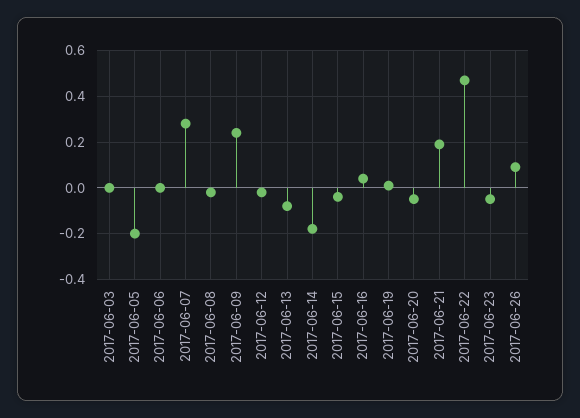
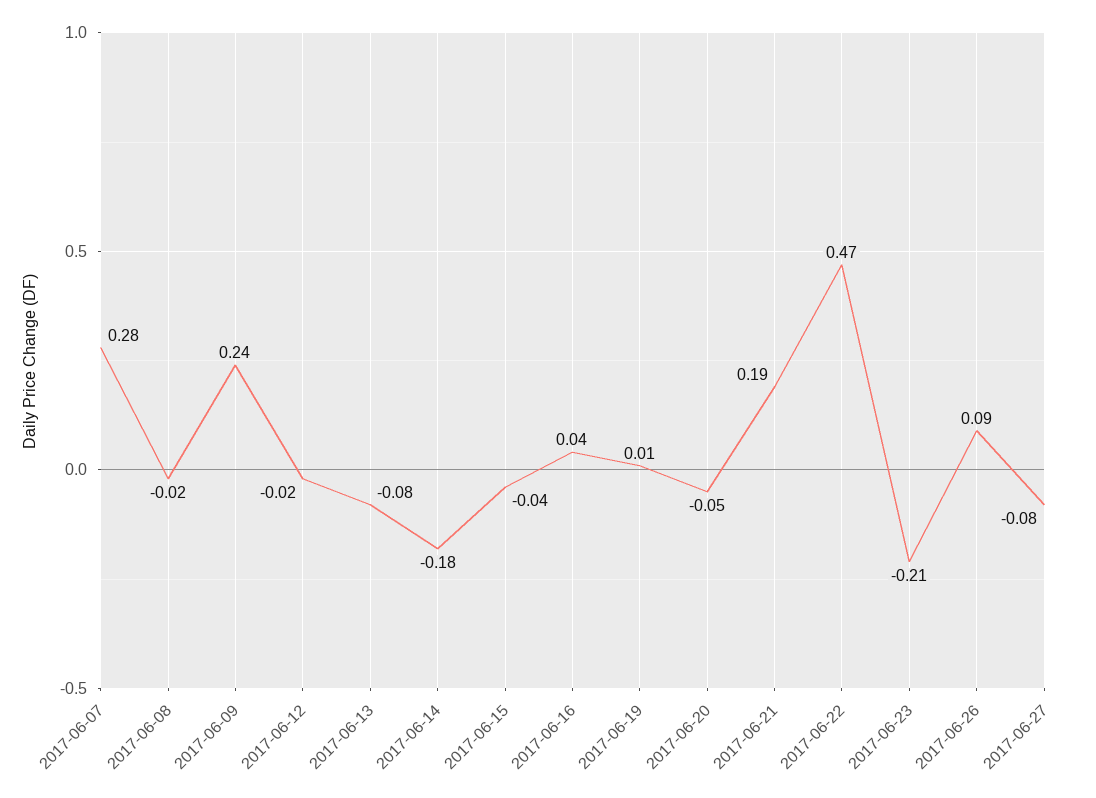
2017-06-03: 0 -> none
2017-06-05: -0.2 -> none
2017-06-06: 0 -> none
2017-06-23: -0.05 -> -0.21
2017-06-27: none -> -0.08

